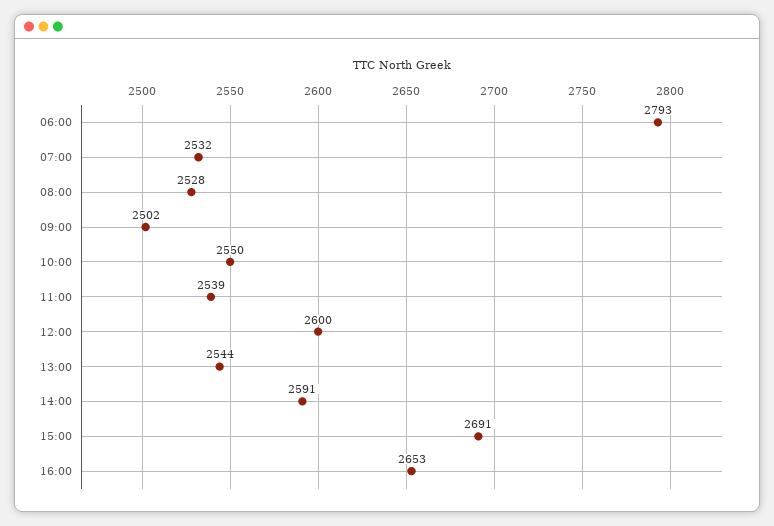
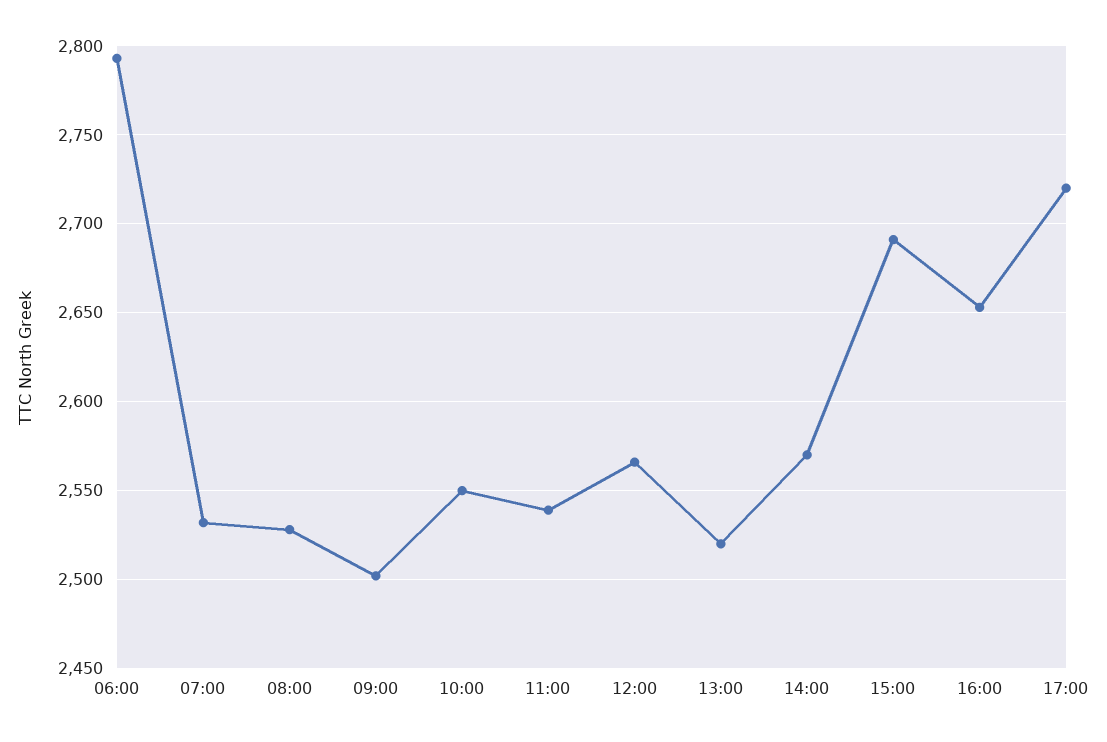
12:00: 2600 -> 2565
13:00: 2544 -> 2520
14:00: 2591 -> 2570
17:00: none -> 2720

